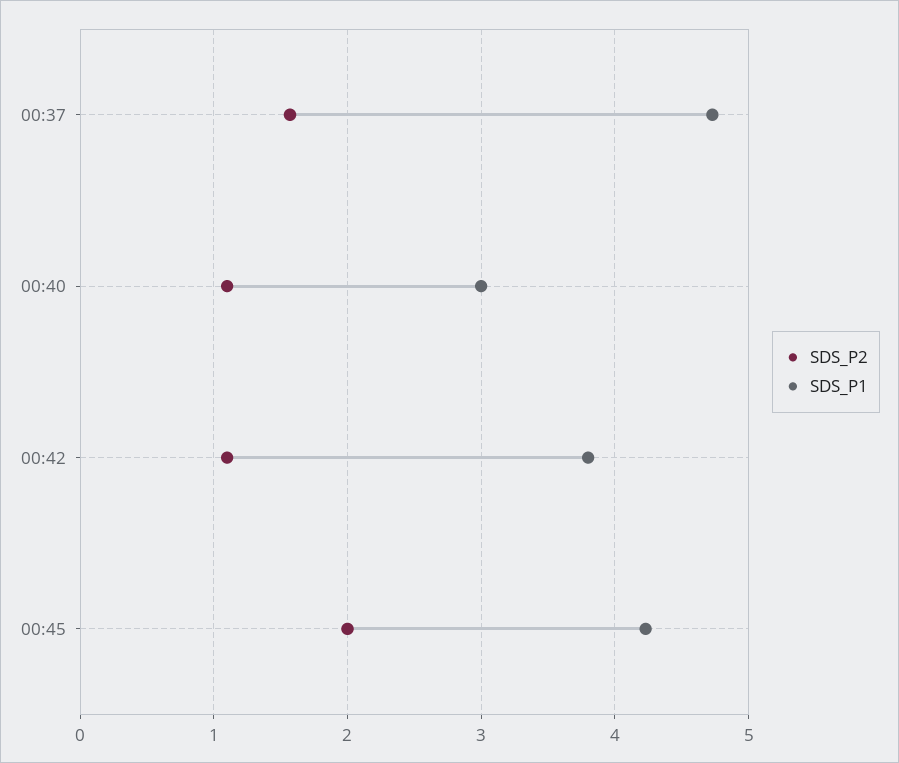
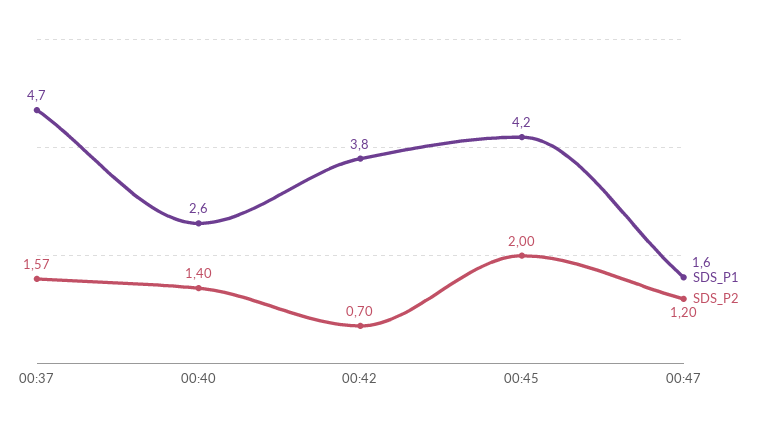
SDS_P2, 00:40: 1.1 -> 1.4
SDS_P1, 00:40: 3 -> 2.6
SDS_P2, 00:42: 1.1 -> 0.7
SDS_P1, 00:47: none -> 1.6
SDS_P2, 00:47: none -> 1.2

